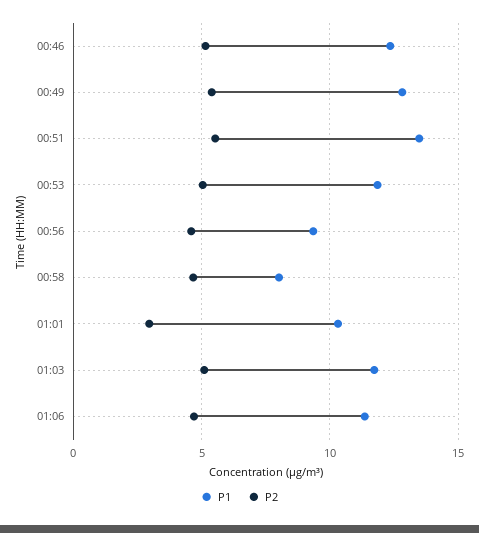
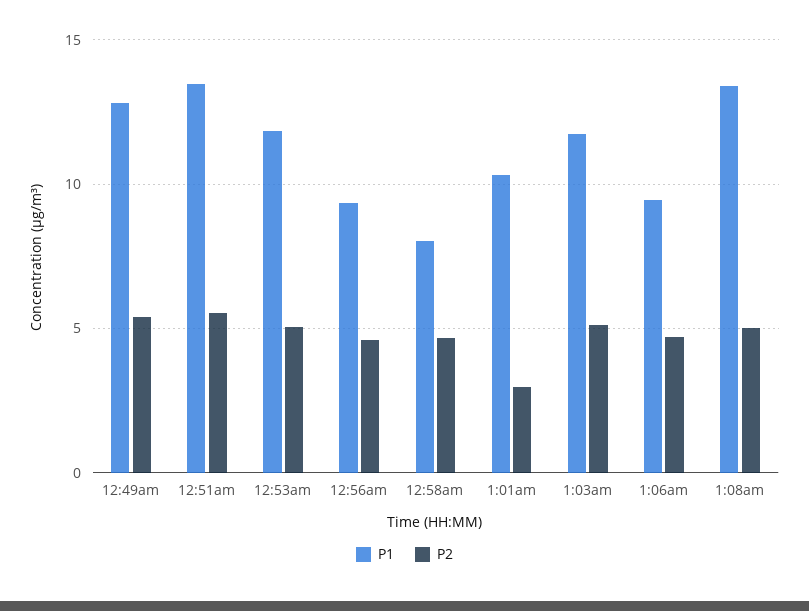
P1, 00:46: 12.5 -> none
P2, 00:46: 5 -> none
P1, 01:06: 11.5 -> 9.5
P1, 1:08am: none -> 13.5
P2, 1:08am: none -> 5

